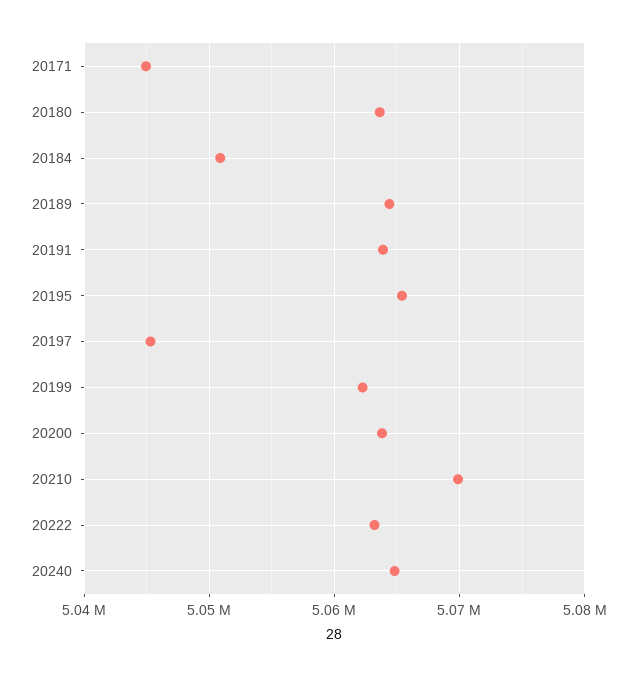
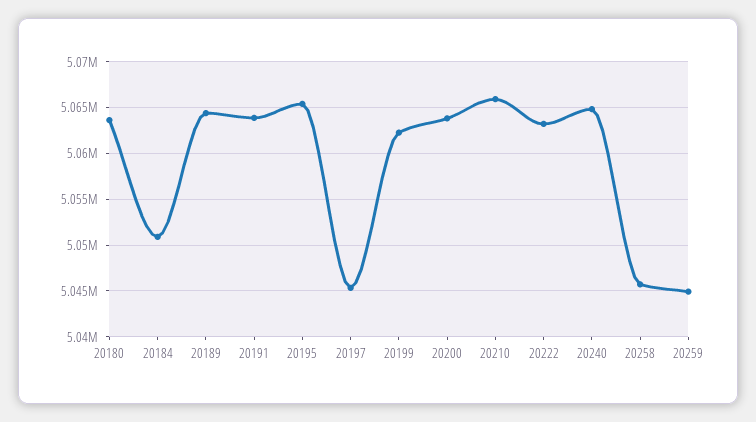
20171: 5045000 -> none
20210: 5070000 -> 5066000
20258: none -> 5046000
20259: none -> 5045000

